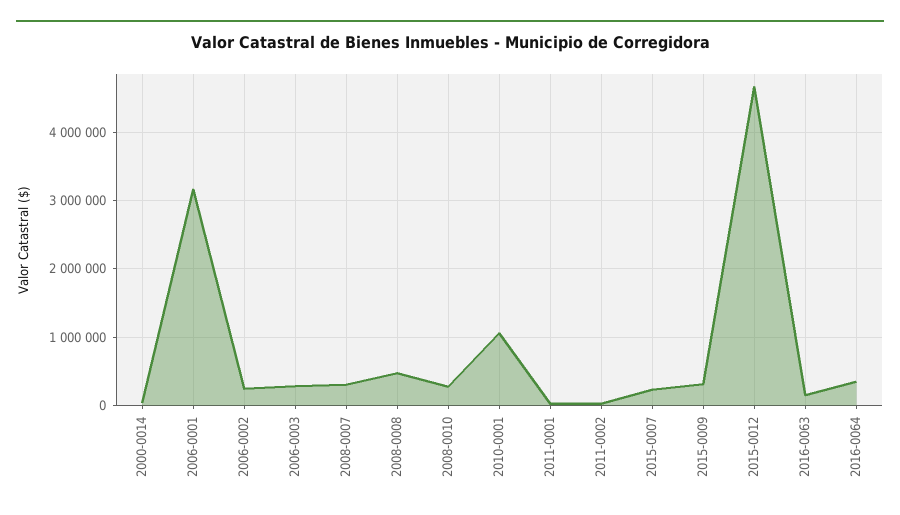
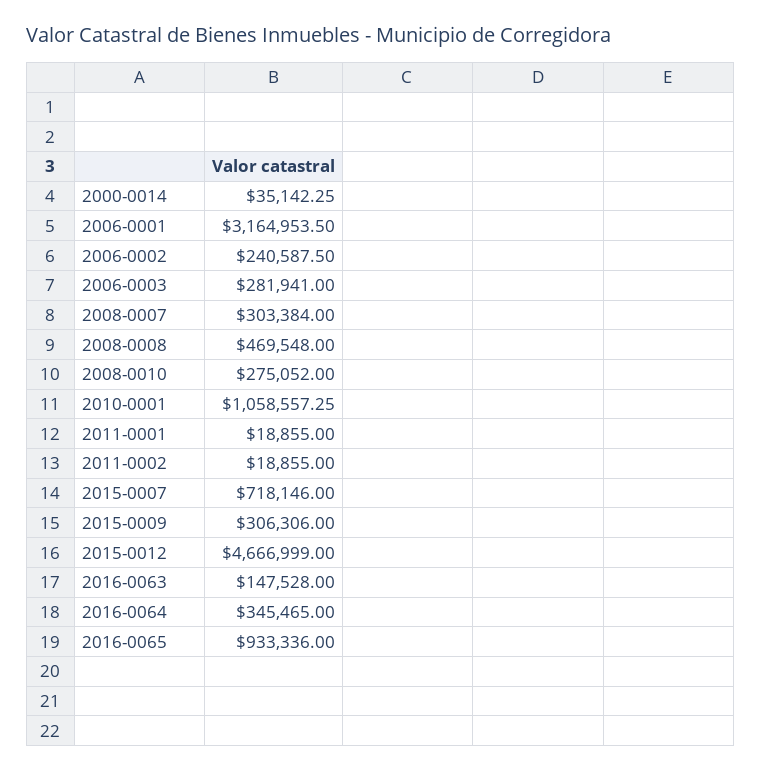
2015-0007: 200000 -> 718146
2016-0065: none -> 933336

